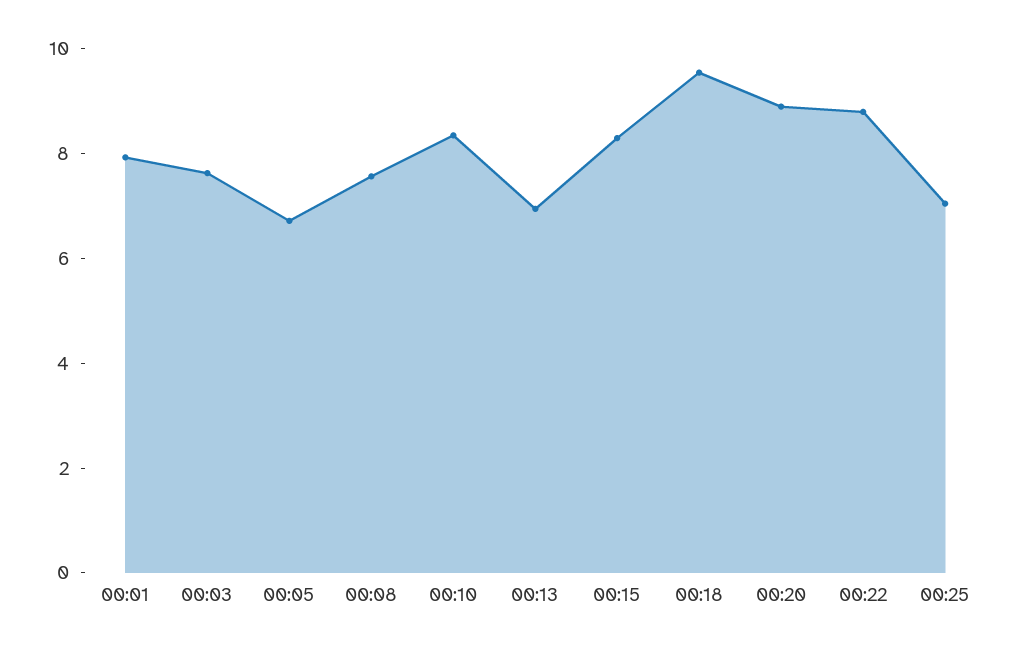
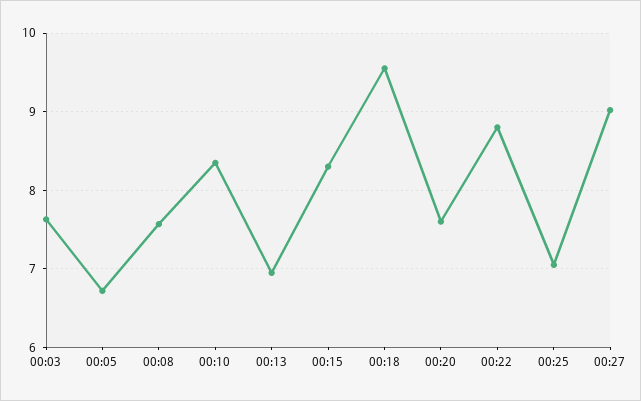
00:01: 8 -> none
00:20: 9 -> 7.6
00:27: none -> 9

